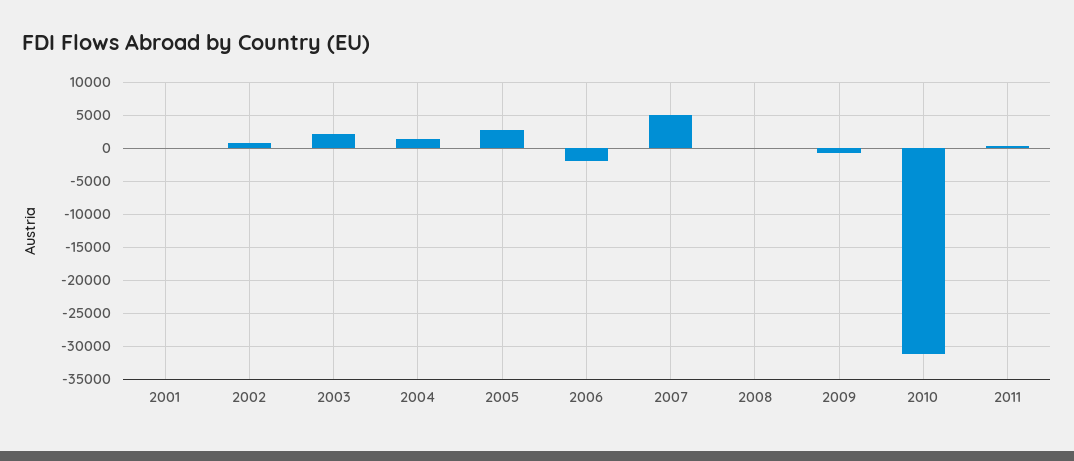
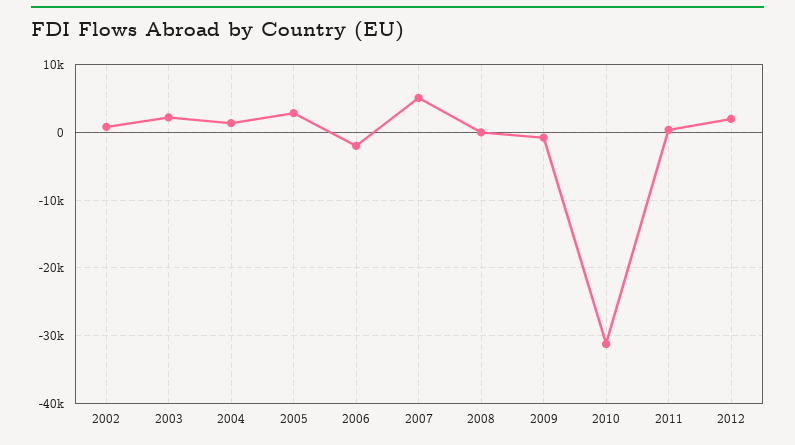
2001: 0 -> none
2012: none -> 2000

